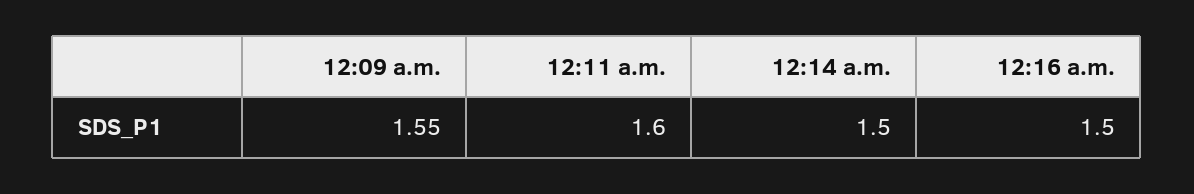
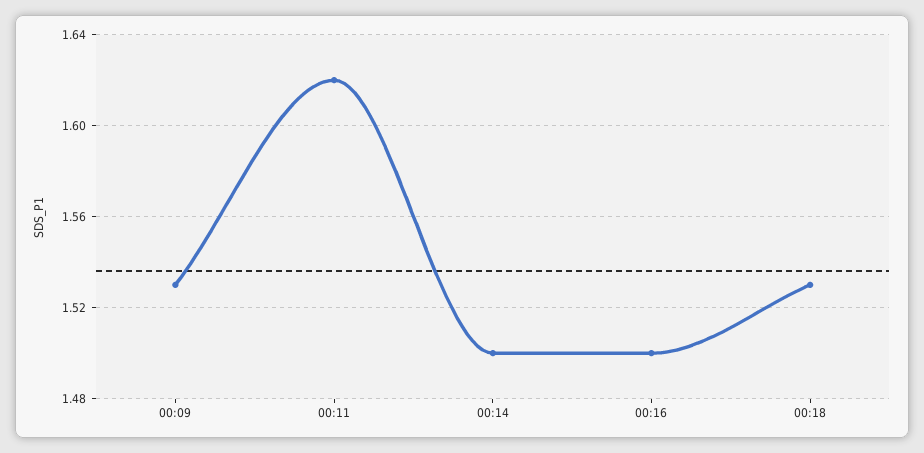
12:09 a.m.: 1.55 -> 1.53
12:11 a.m.: 1.6 -> 1.62
00:18: none -> 1.53

